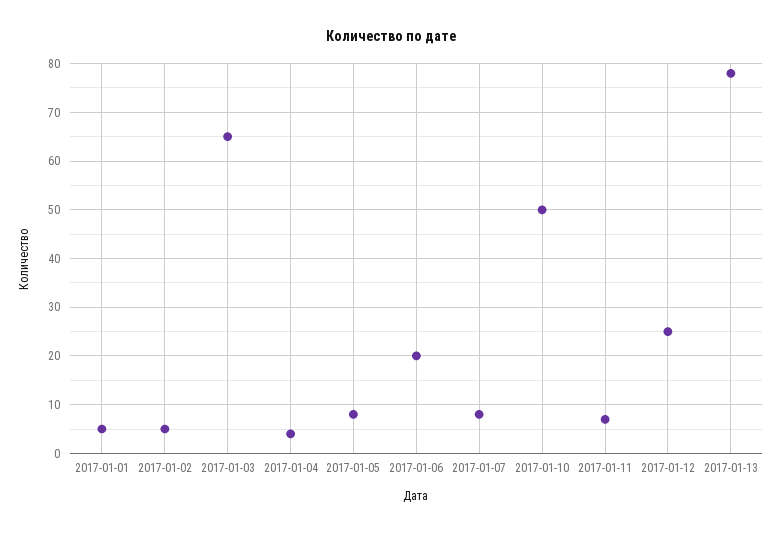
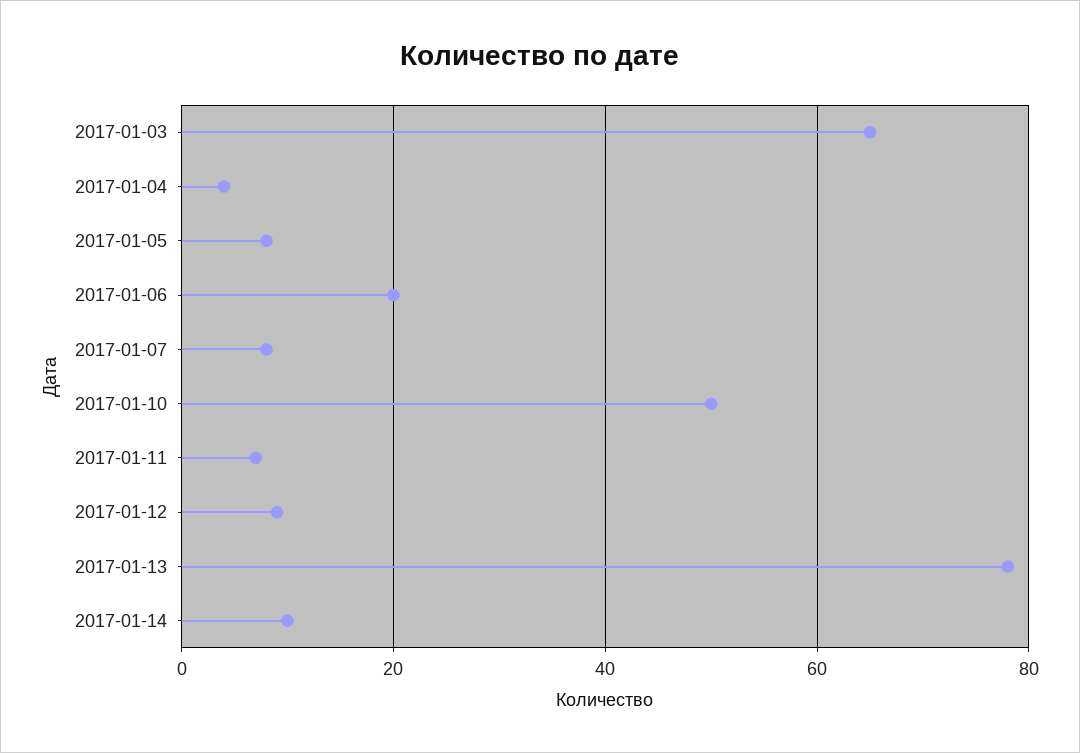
2017-01-01: 5 -> none
2017-01-02: 5 -> none
2017-01-12: 25 -> 10
2017-01-14: none -> 10

